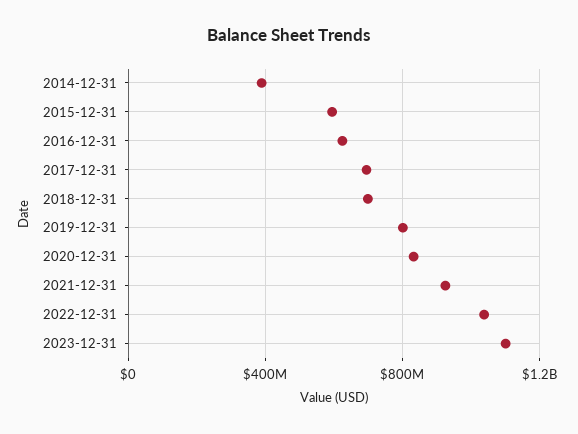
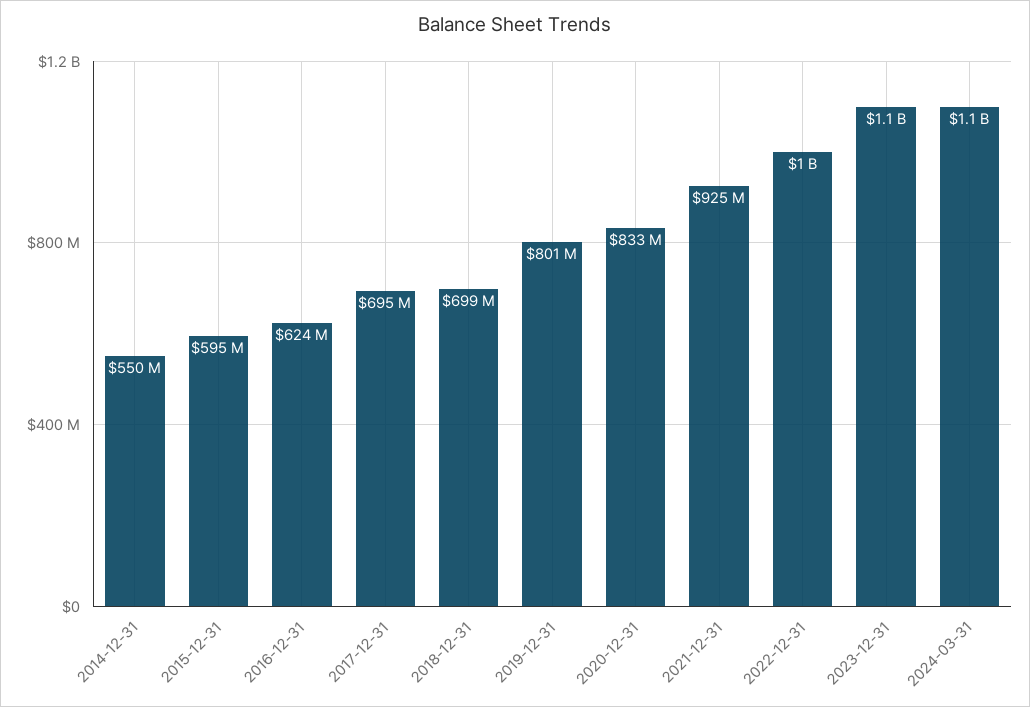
2014-12-31: 400000000 -> 550000000
2024-03-31: none -> 1100000000

